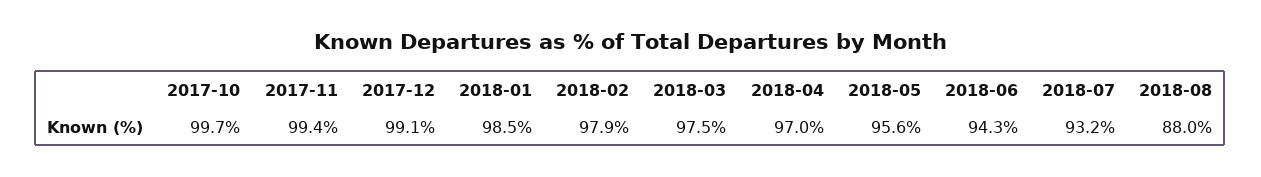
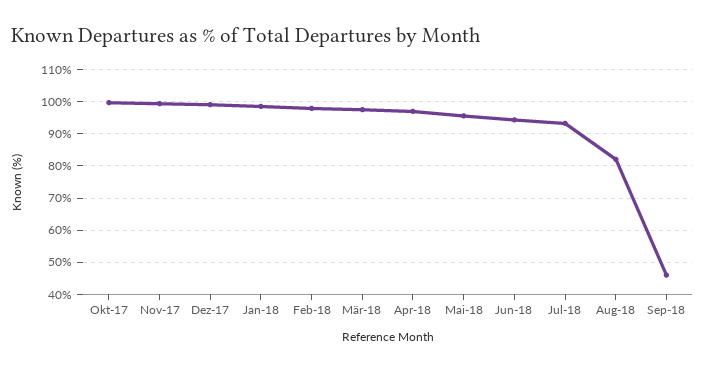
2018-08: 88 -> 82
Sep-18: none -> 46

